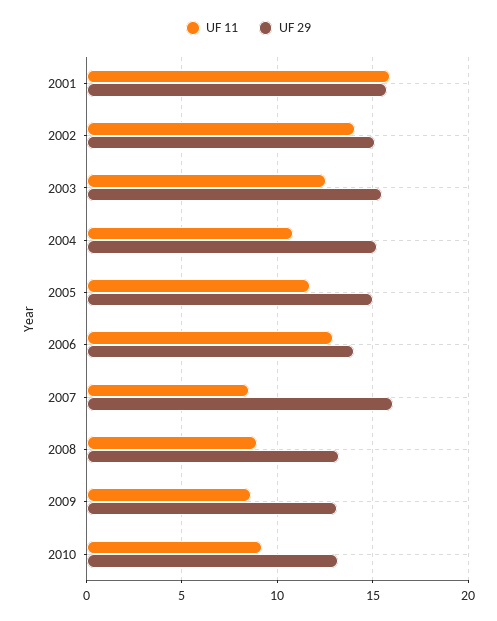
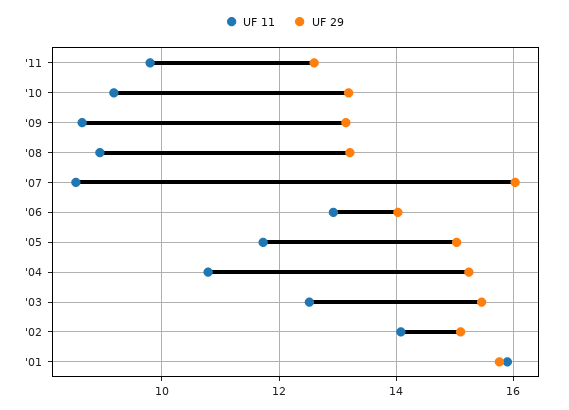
UF 11, '11: none -> 9.8
UF 29, '11: none -> 12.6

